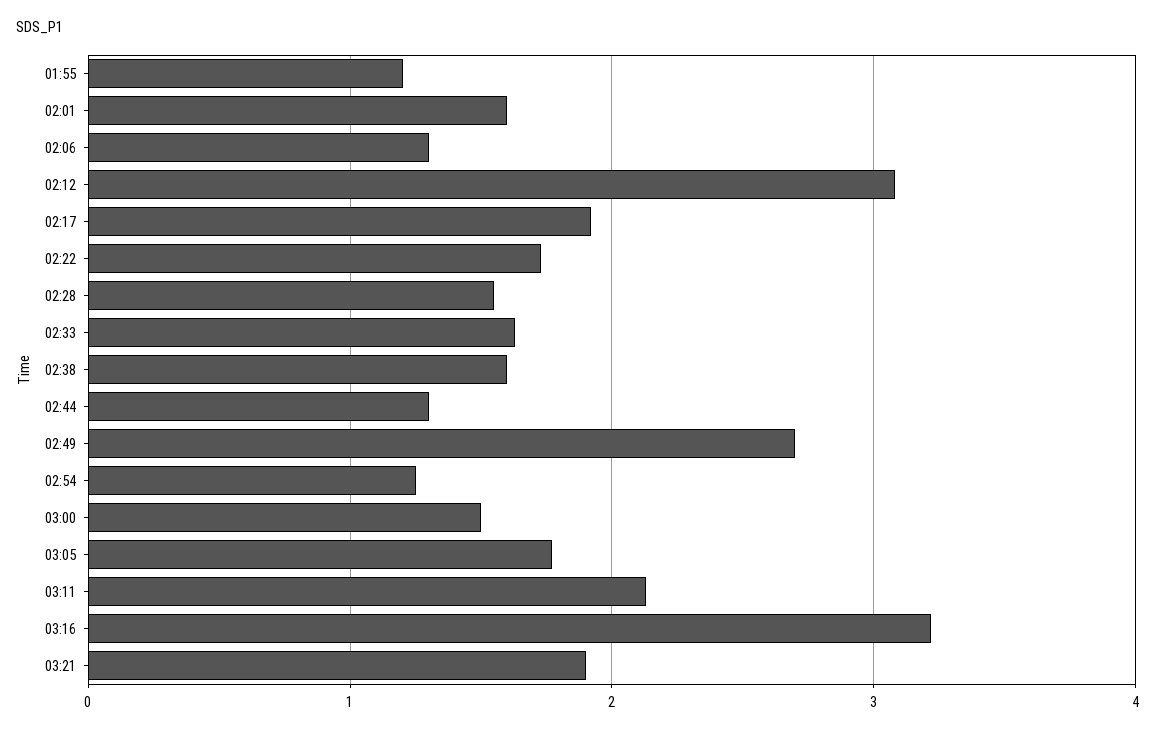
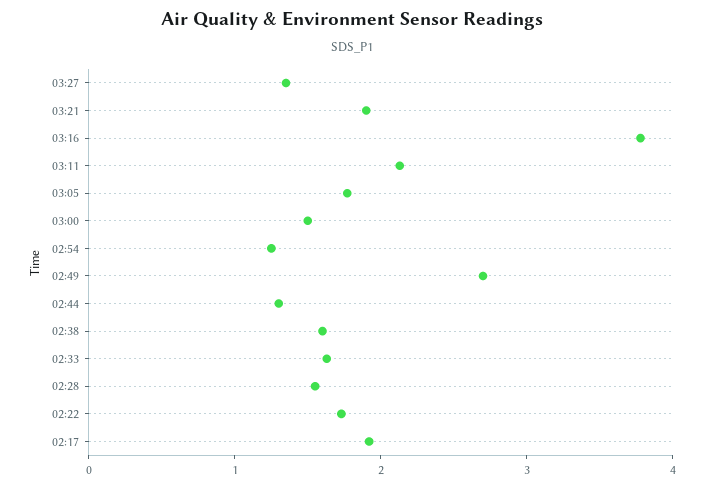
01:55: 1.2 -> none
02:01: 1.6 -> none
02:06: 1.3 -> none
02:12: 3.1 -> none
03:16: 3.2 -> 3.8
03:27: none -> 1.4

